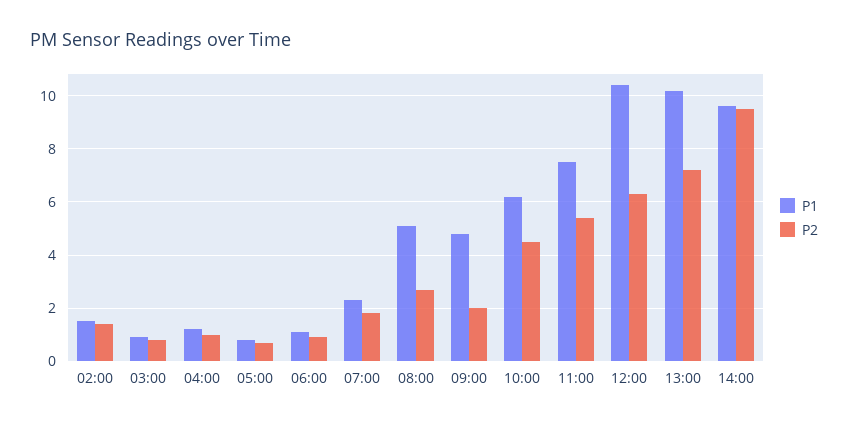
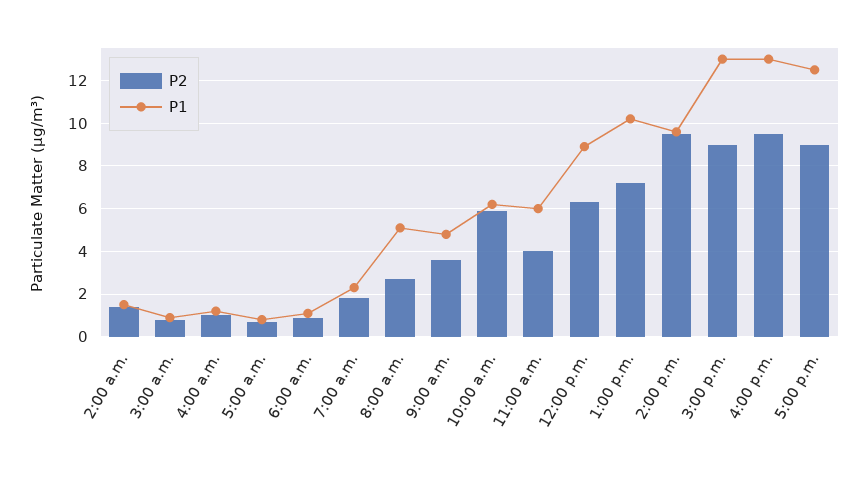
P2, 09:00: 2 -> 3.5
P2, 10:00: 4.5 -> 6
P1, 11:00: 7.5 -> 6
P2, 11:00: 5.5 -> 4
P1, 12:00: 10.5 -> 9
P2, 3:00 p.m.: none -> 9
P1, 3:00 p.m.: none -> 13
P2, 4:00 p.m.: none -> 9.5
P1, 4:00 p.m.: none -> 13
P2, 5:00 p.m.: none -> 9
P1, 5:00 p.m.: none -> 12.5

